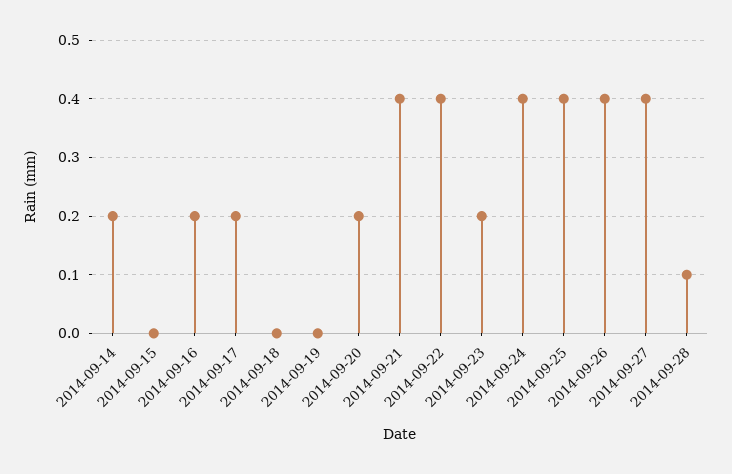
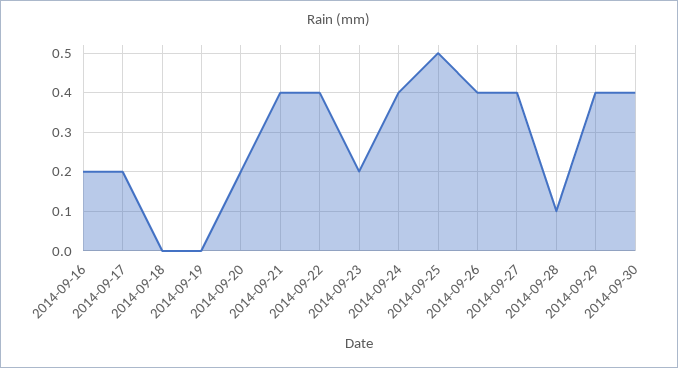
2014-09-14: 0.2 -> none
2014-09-15: 0 -> none
2014-09-25: 0.4 -> 0.5
2014-09-29: none -> 0.4
2014-09-30: none -> 0.4

